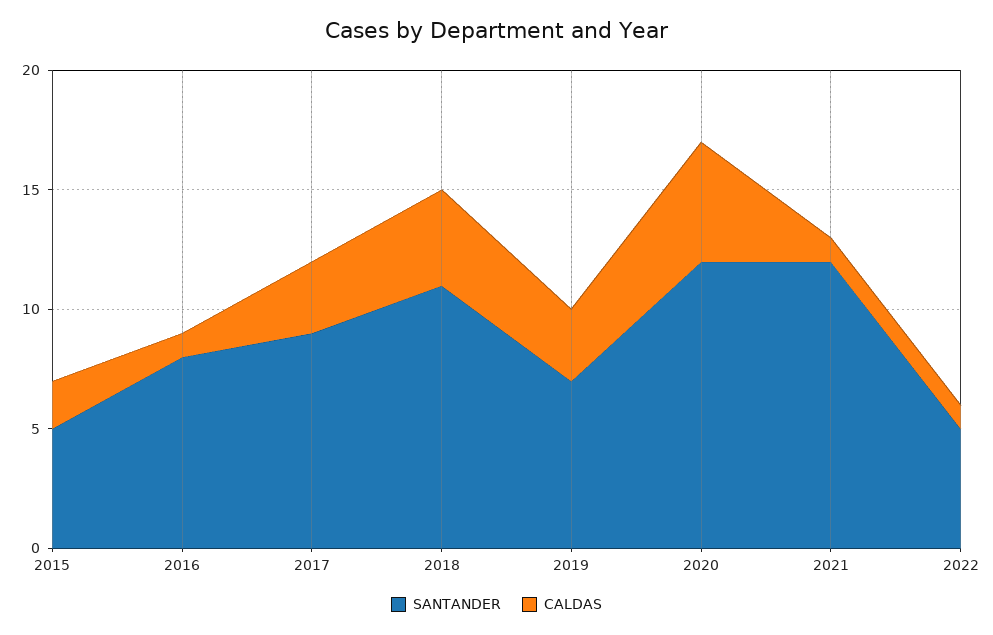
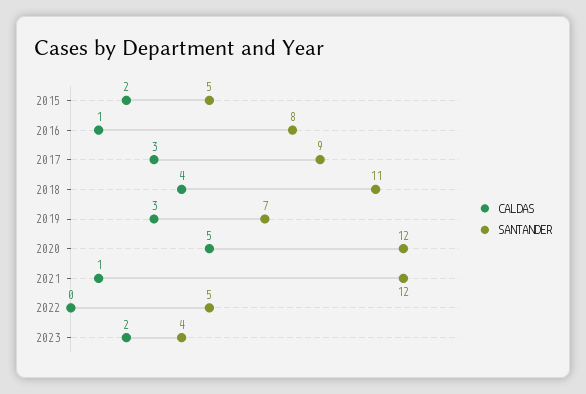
CALDAS, 2022: 1 -> 0
CALDAS, 2023: none -> 2
SANTANDER, 2023: none -> 4

